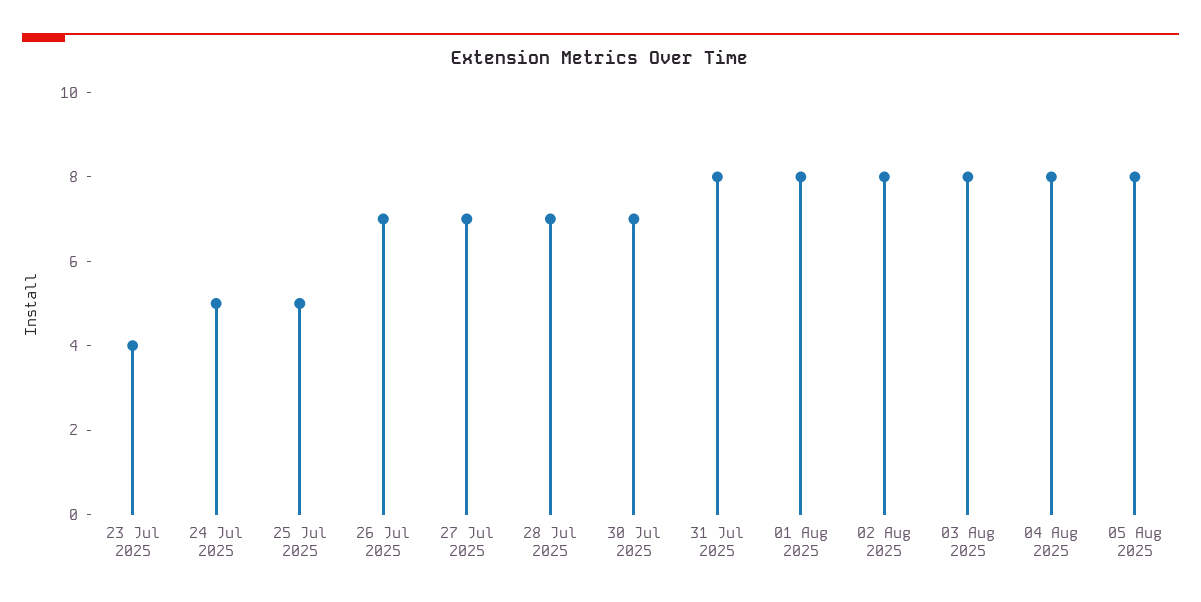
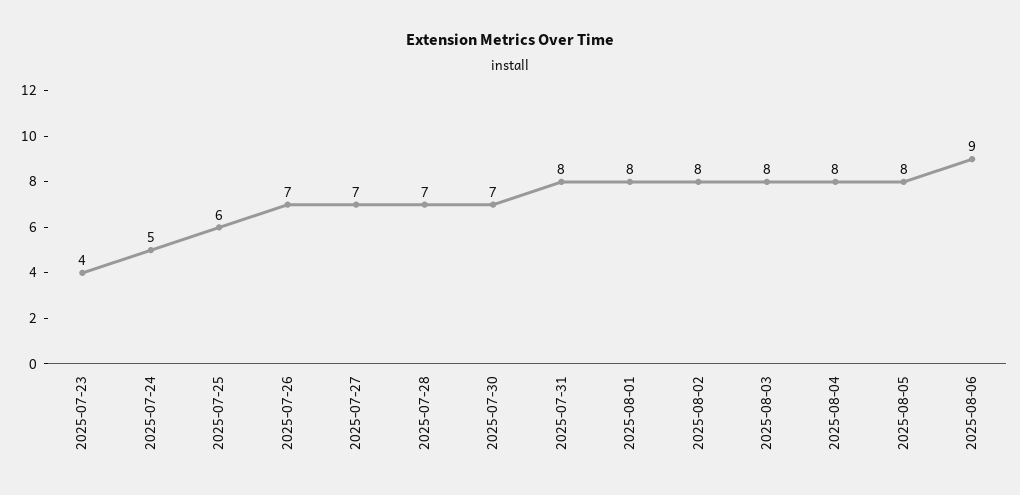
25 Jul 2025: 5 -> 6
2025-08-06: none -> 9

